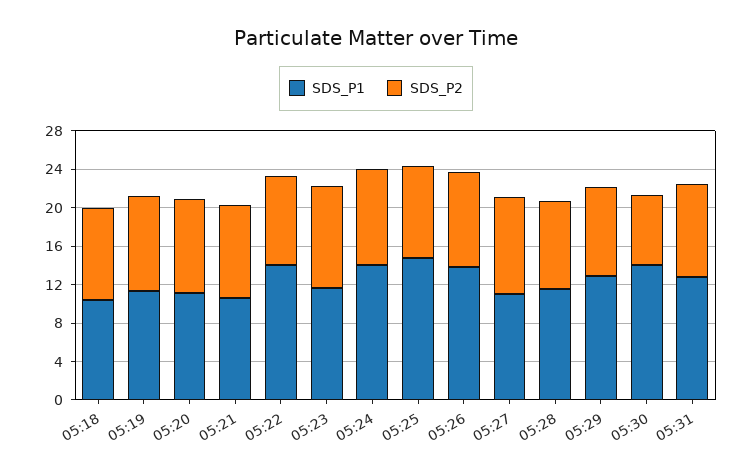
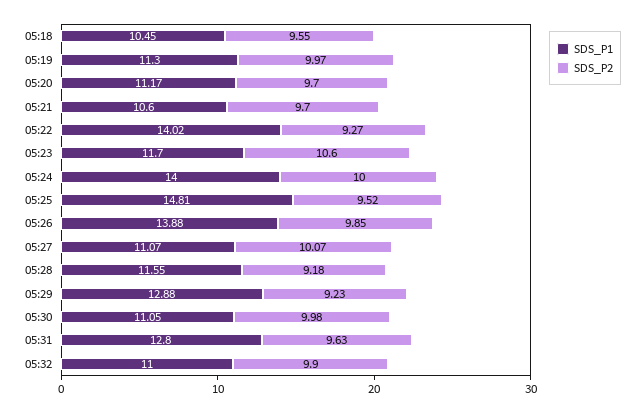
SDS_P1, 05:30: 14 -> 11.05
SDS_P2, 05:30: 7 -> 9.98
SDS_P1, 05:32: none -> 11
SDS_P2, 05:32: none -> 9.9

